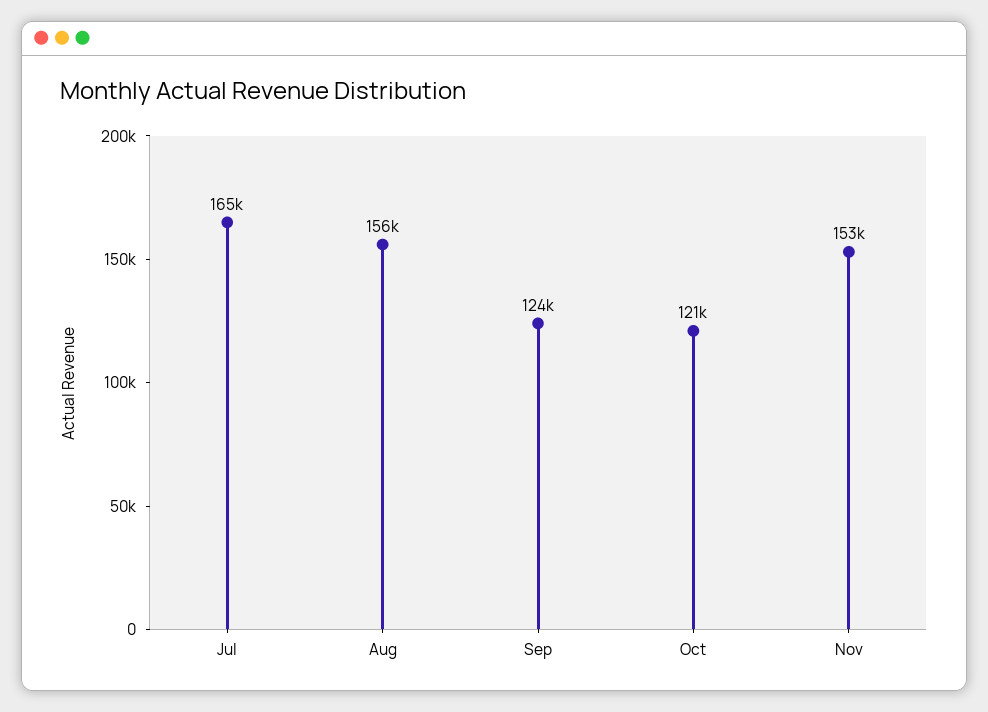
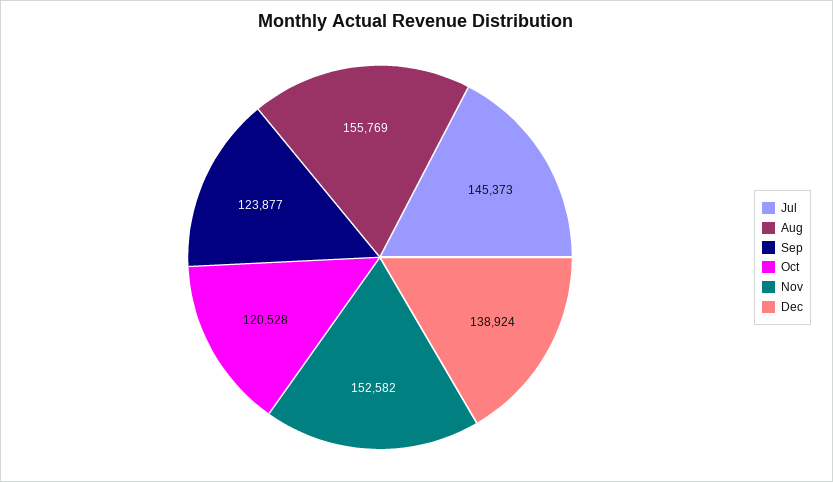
Jul: 165000 -> 145373
Dec: none -> 138924

